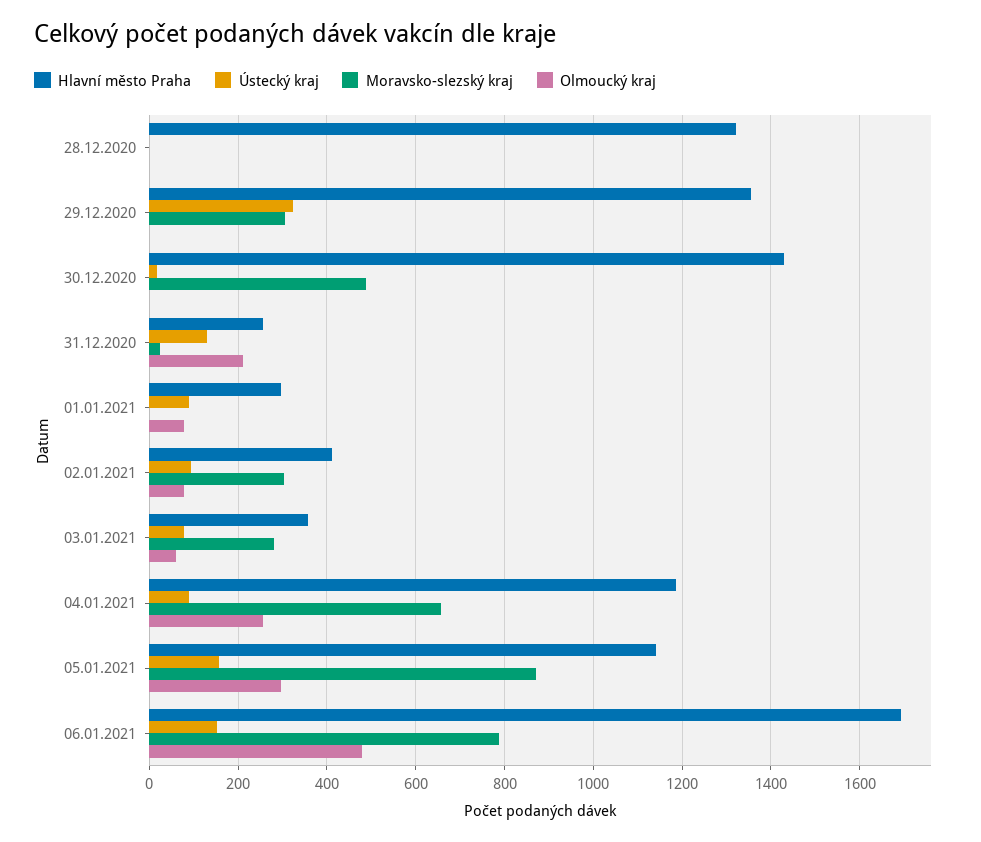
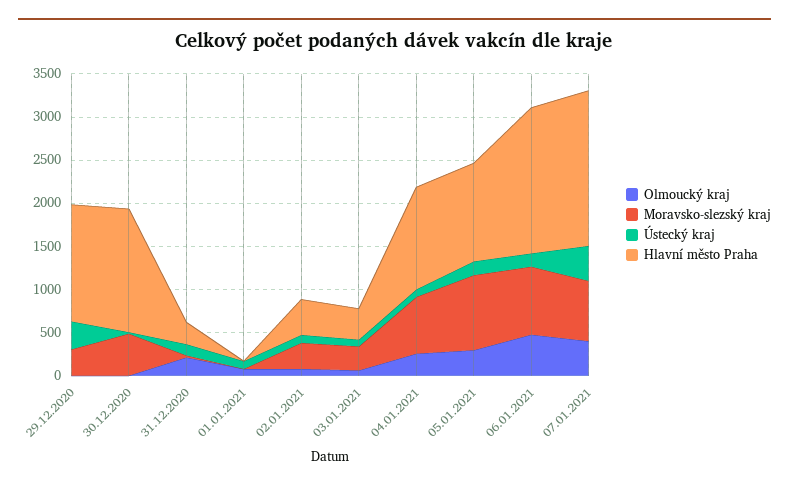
Hlavní město Praha, 28.12.2020: 1320 -> none
Ústecký kraj, 28.12.2020: 0 -> none
Moravsko-slezský kraj, 28.12.2020: 0 -> none
Olmoucký kraj, 28.12.2020: 0 -> none
Hlavní město Praha, 01.01.2021: 300 -> 0
Olmoucký kraj, 07.01.2021: none -> 400
Moravsko-slezský kraj, 07.01.2021: none -> 700
Ústecký kraj, 07.01.2021: none -> 400
Hlavní město Praha, 07.01.2021: none -> 1800

